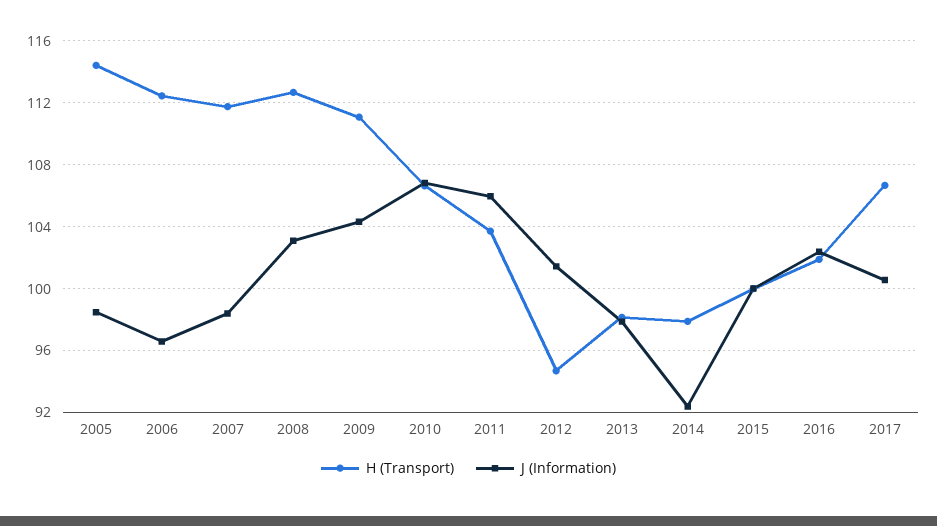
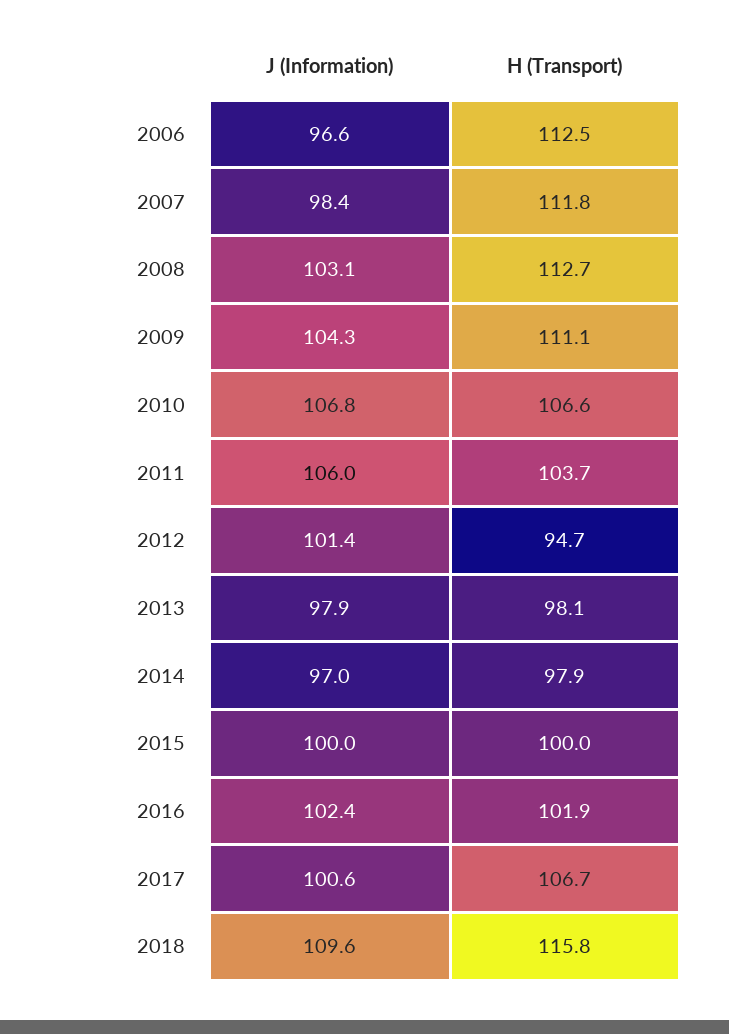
H (Transport), 2005: 114.5 -> none
J (Information), 2005: 98.5 -> none
J (Information), 2014: 92.5 -> 97
J (Information), 2018: none -> 109.6
H (Transport), 2018: none -> 115.8

